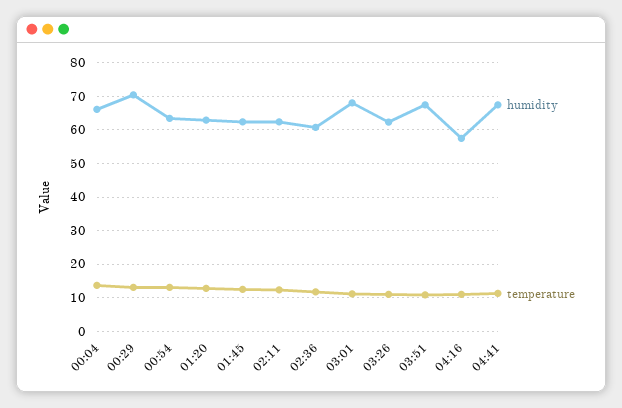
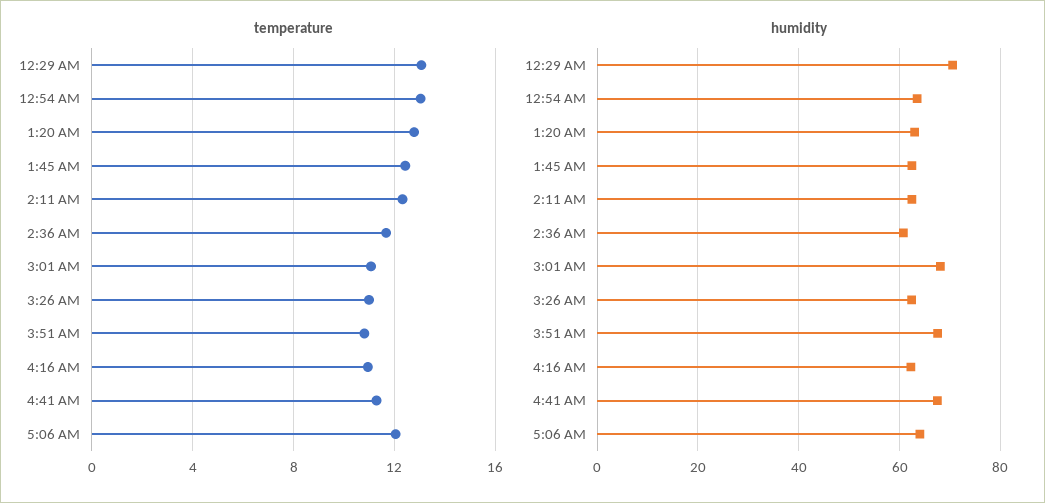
humidity, 00:04: 66 -> none
temperature, 00:04: 14 -> none
humidity, 04:16: 58 -> 62
temperature, 5:06 AM: none -> 12
humidity, 5:06 AM: none -> 64

